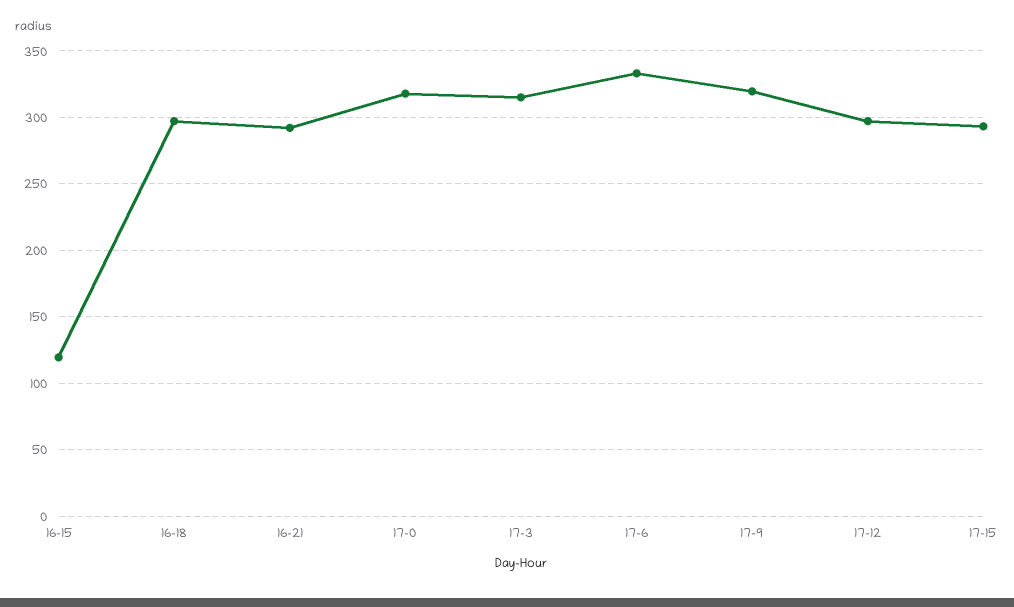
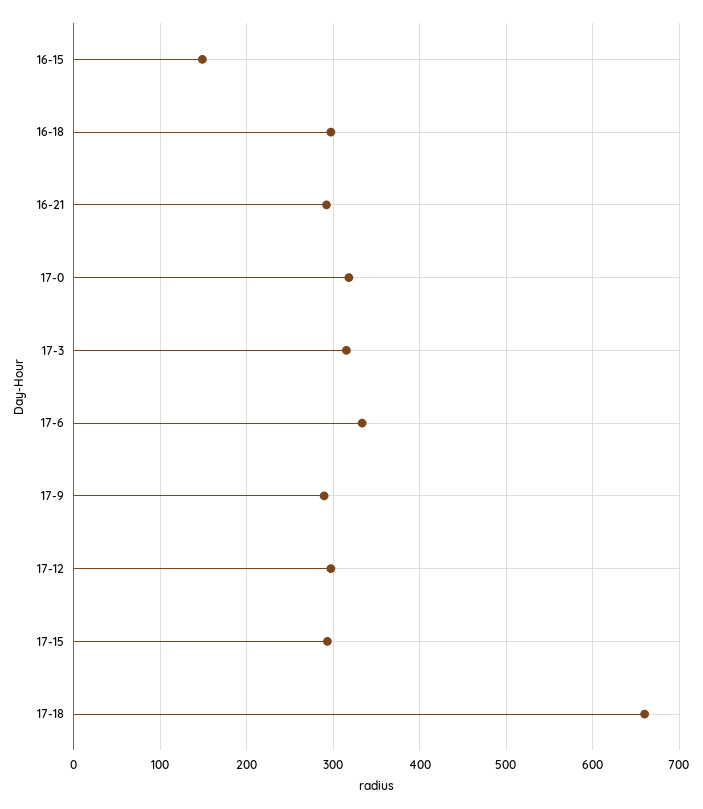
16-15: 120 -> 150
17-9: 320 -> 290
17-18: none -> 660

